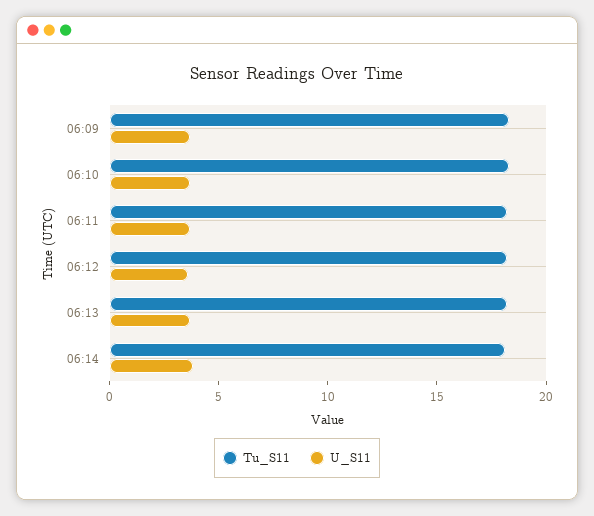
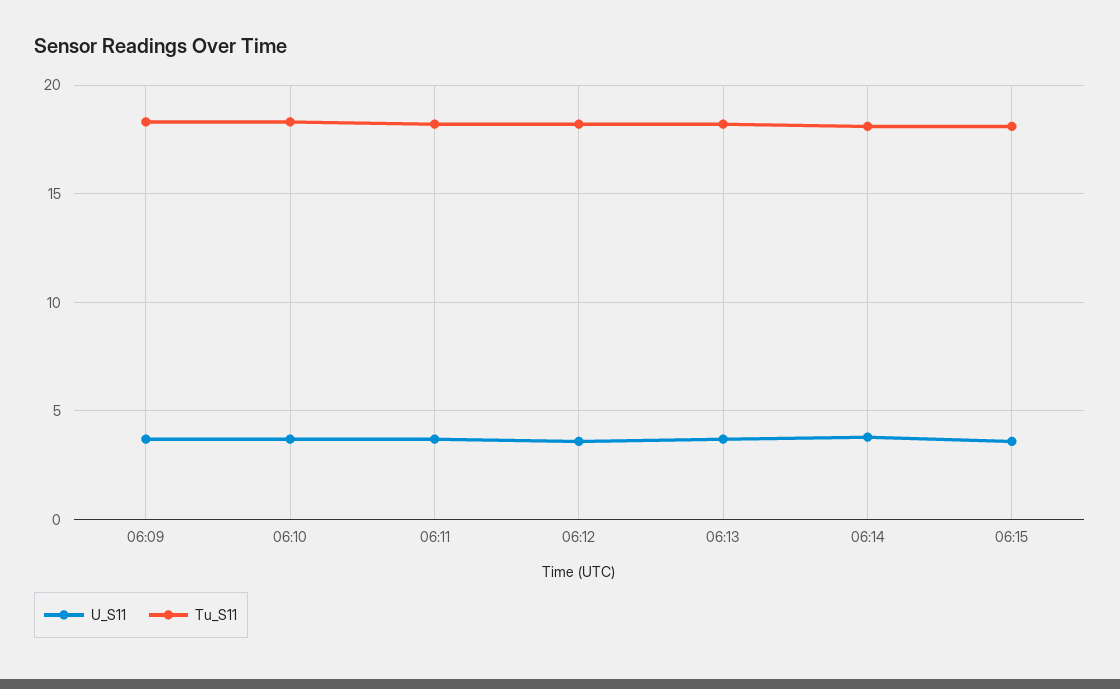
U_S11, 06:15: none -> 3.5
Tu_S11, 06:15: none -> 18

